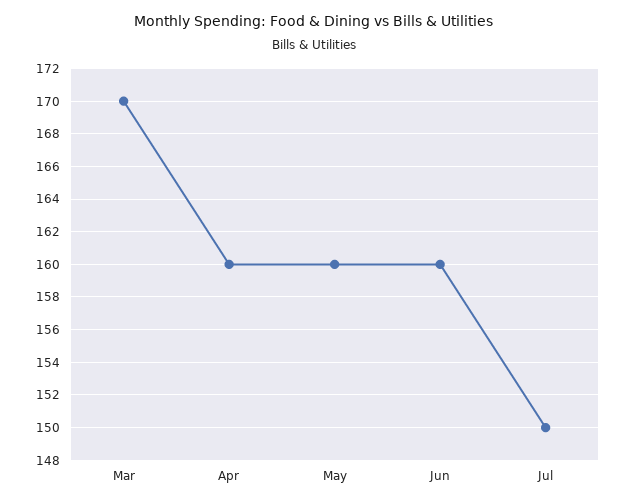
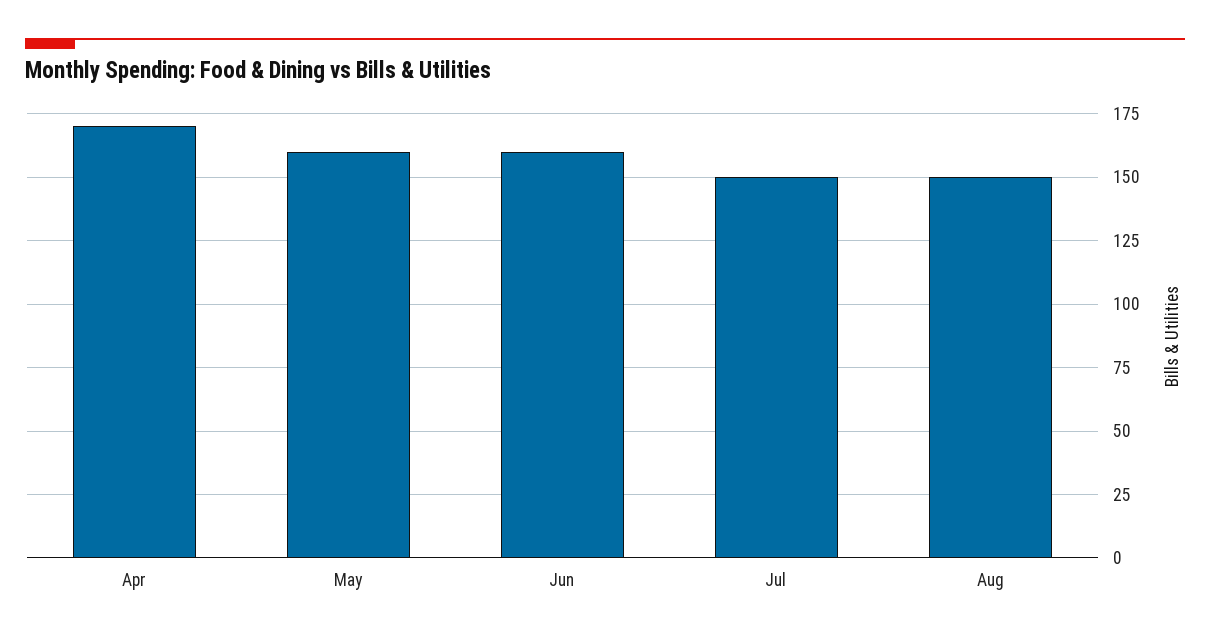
Mar: 170 -> none
Apr: 160 -> 170
Aug: none -> 150

